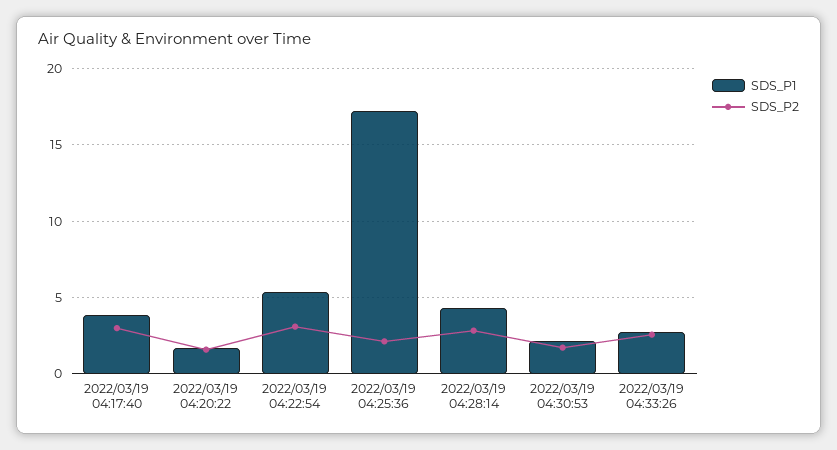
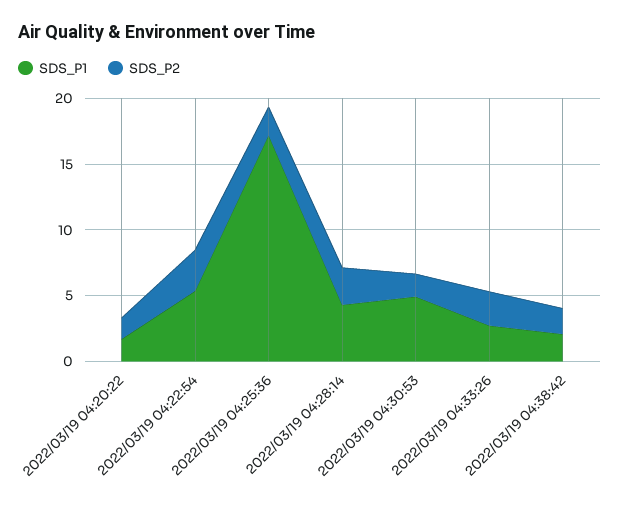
SDS_P1, 2022/03/19 04:17:40: 4 -> none
SDS_P2, 2022/03/19 04:17:40: 3 -> none
SDS_P1, 2022/03/19 04:30:53: 2 -> 5
SDS_P1, 2022/03/19 04:38:42: none -> 2
SDS_P2, 2022/03/19 04:38:42: none -> 2

